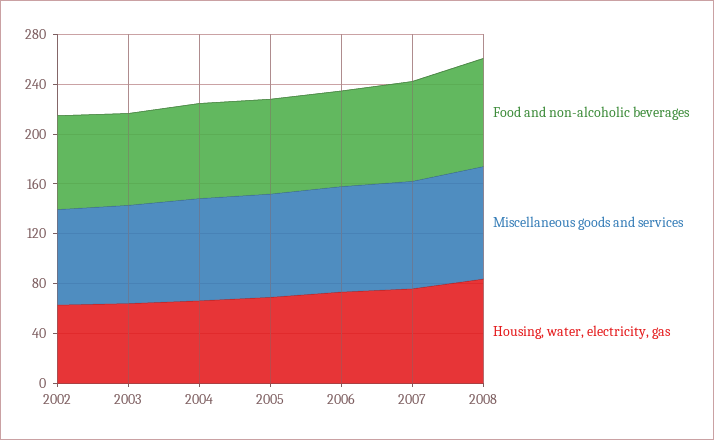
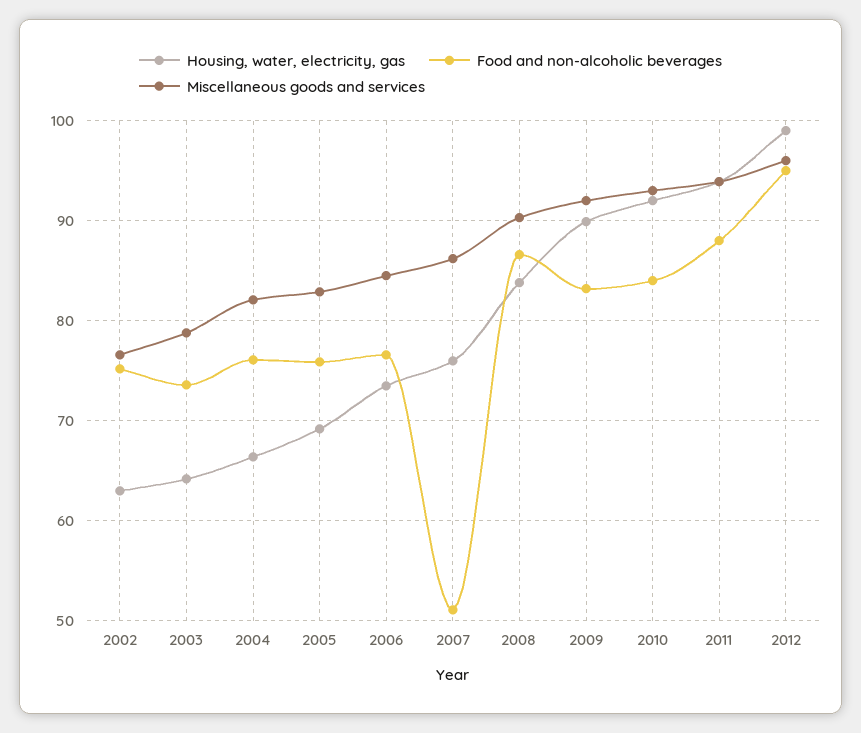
Food and non-alcoholic beverages, 2007: 80 -> 51
Housing, water, electricity, gas, 2009: none -> 90
Food and non-alcoholic beverages, 2009: none -> 83
Miscellaneous goods and services, 2009: none -> 92
Housing, water, electricity, gas, 2010: none -> 92
Food and non-alcoholic beverages, 2010: none -> 84
Miscellaneous goods and services, 2010: none -> 93
Housing, water, electricity, gas, 2011: none -> 94
Food and non-alcoholic beverages, 2011: none -> 88
Miscellaneous goods and services, 2011: none -> 94
Housing, water, electricity, gas, 2012: none -> 99
Food and non-alcoholic beverages, 2012: none -> 95
Miscellaneous goods and services, 2012: none -> 96

